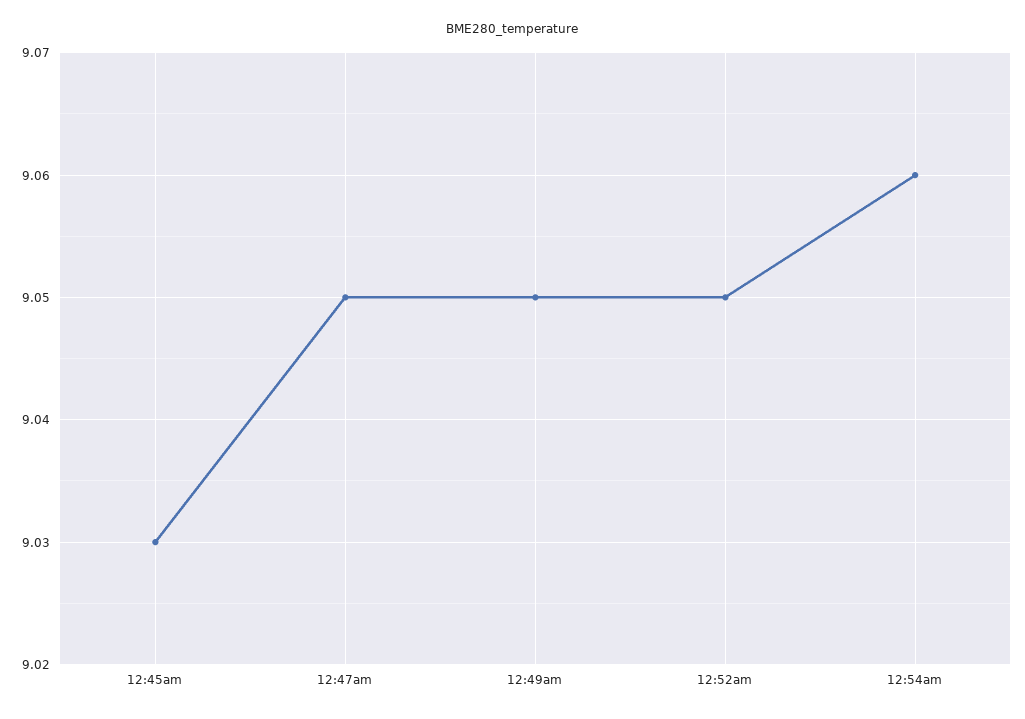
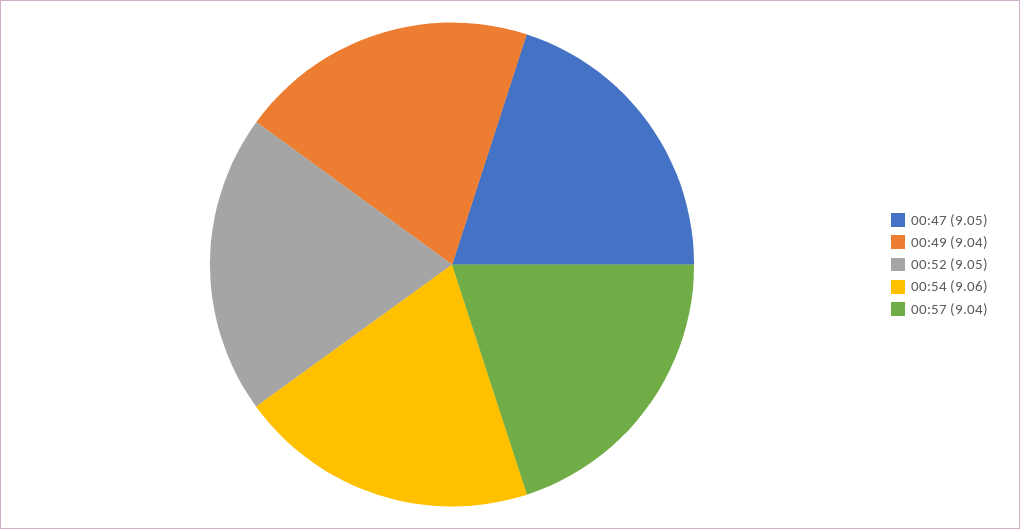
12:45am: 9.03 -> none
12:49am: 9.05 -> 9.04
00:57: none -> 9.04

